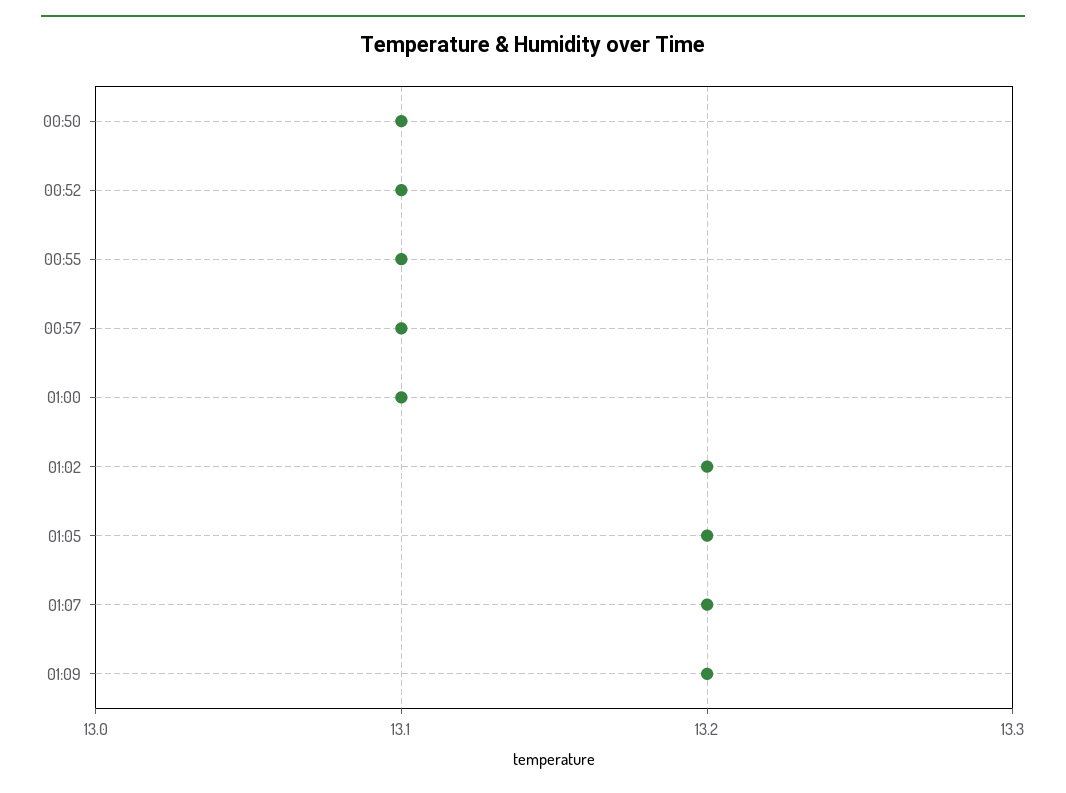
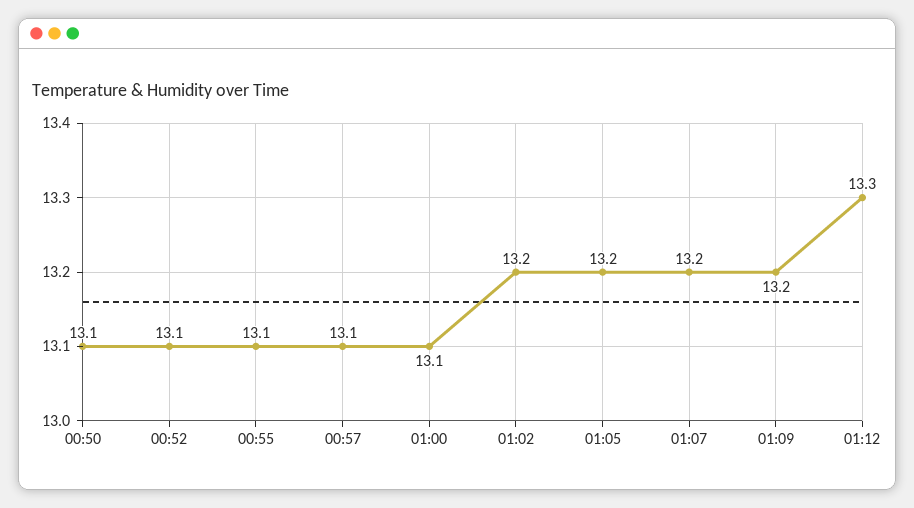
01:12: none -> 13.3

